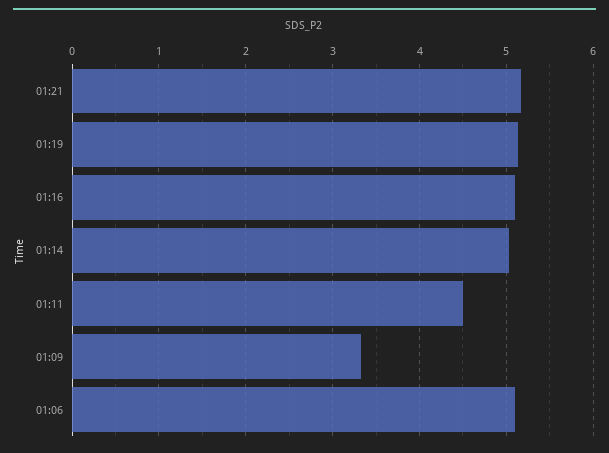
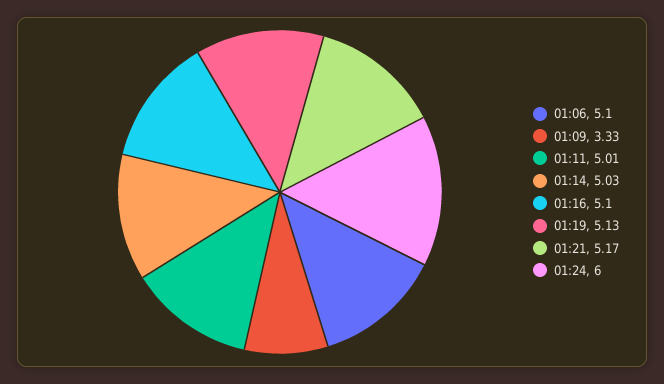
01:11: 4.5 -> 5.01
01:24: none -> 6

